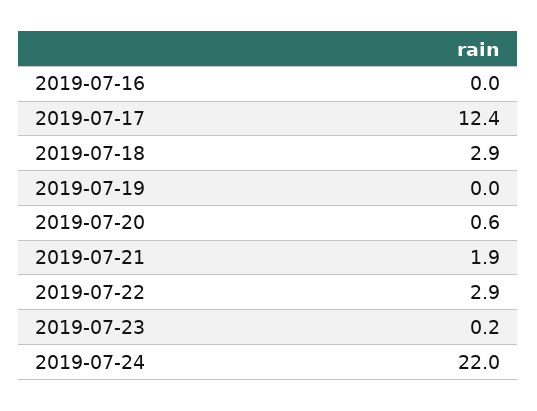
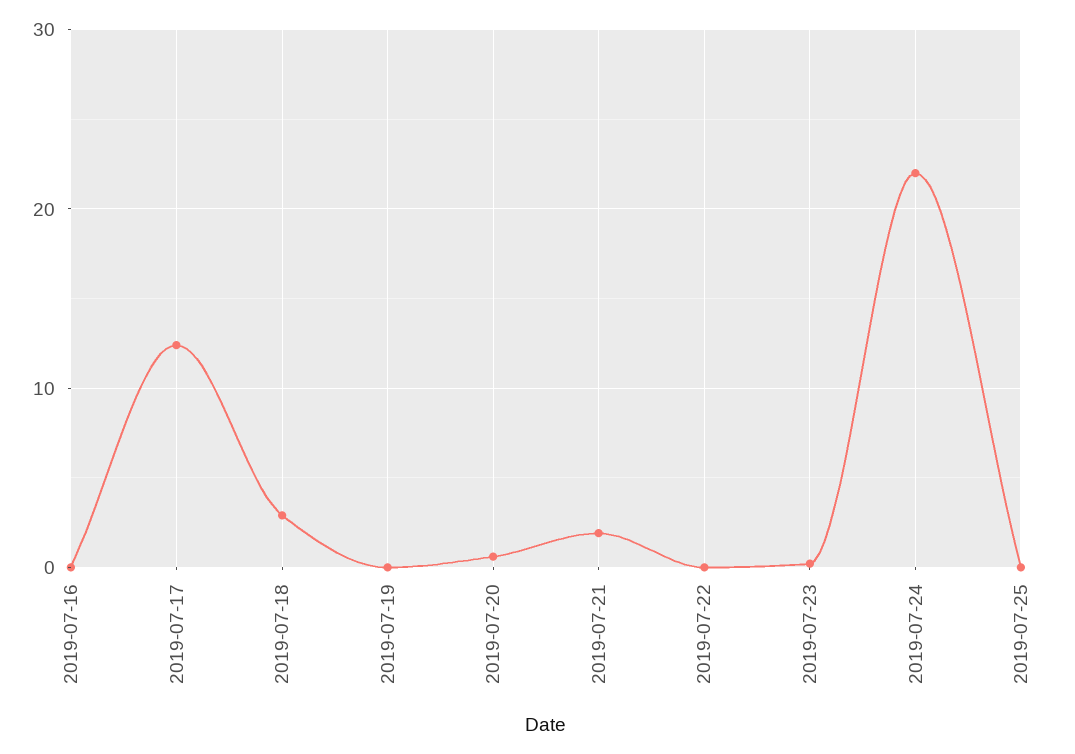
2019-07-22: 2.9 -> 0
2019-07-25: none -> 0

